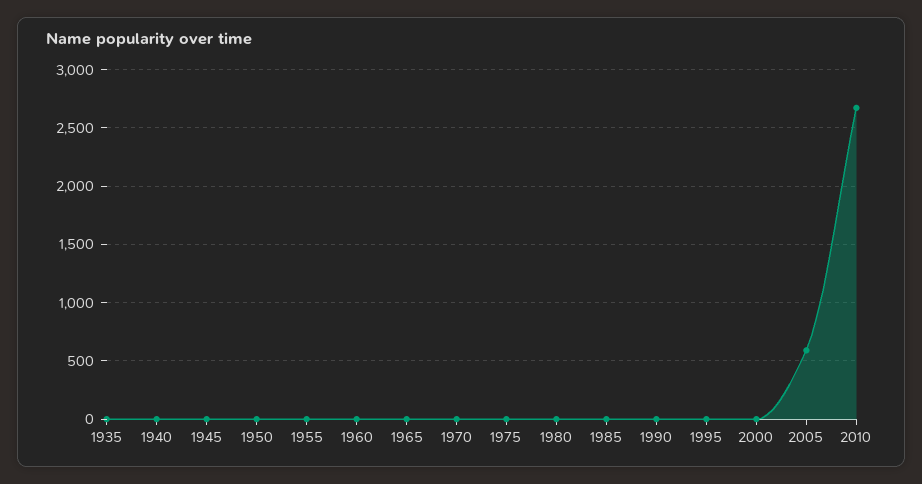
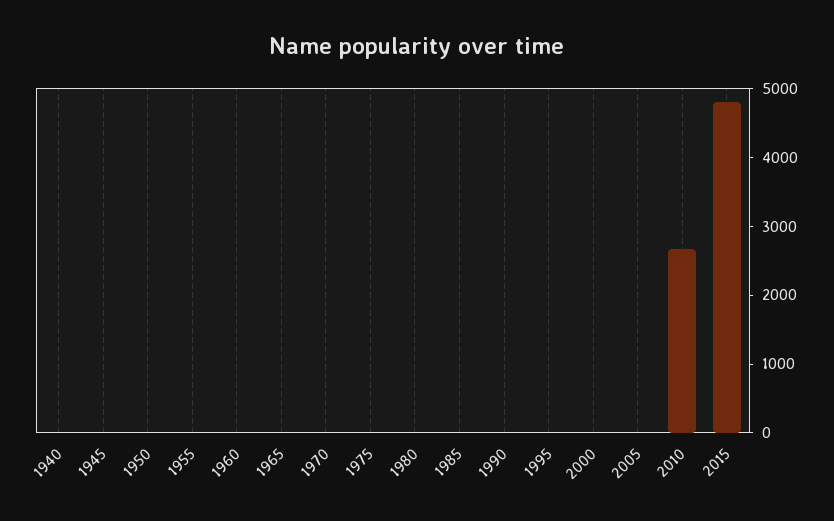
1935: 0 -> none
2005: 600 -> 0
2015: none -> 4800

